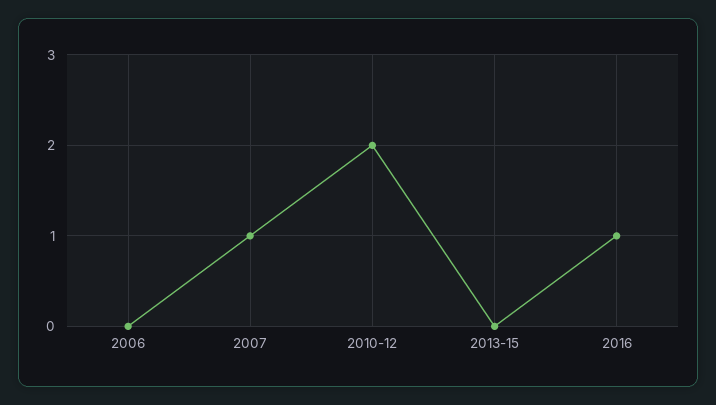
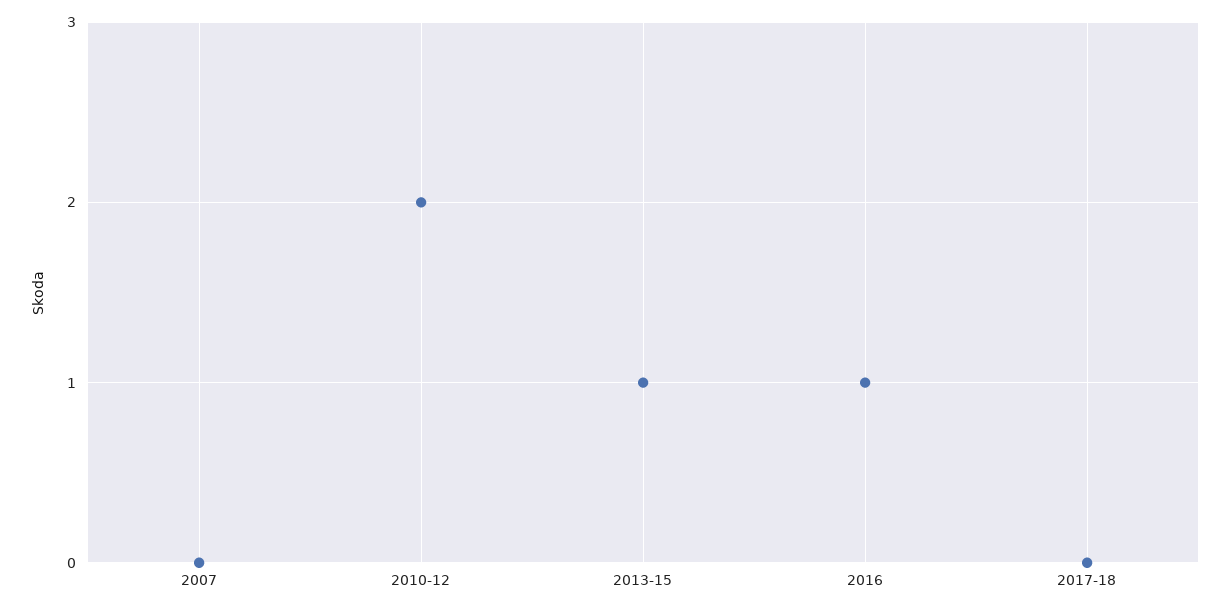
2006: 0 -> none
2007: 1 -> 0
2013-15: 0 -> 1
2017-18: none -> 0

